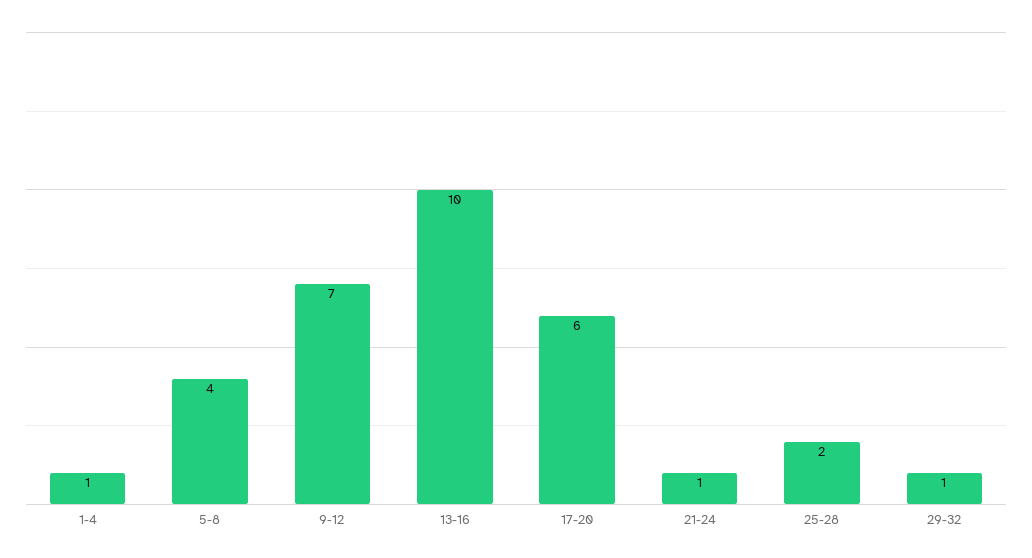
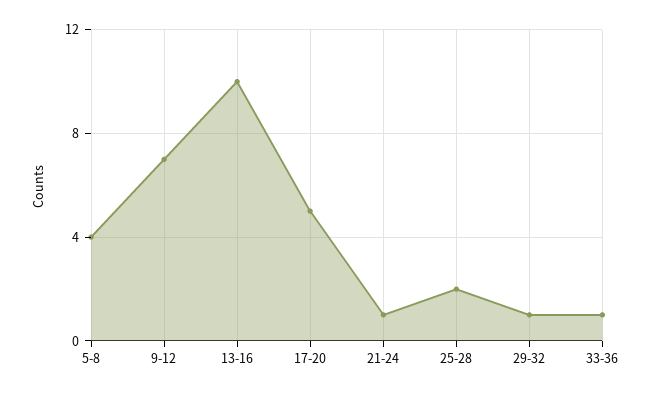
1-4: 1 -> none
17-20: 6 -> 5
33-36: none -> 1

